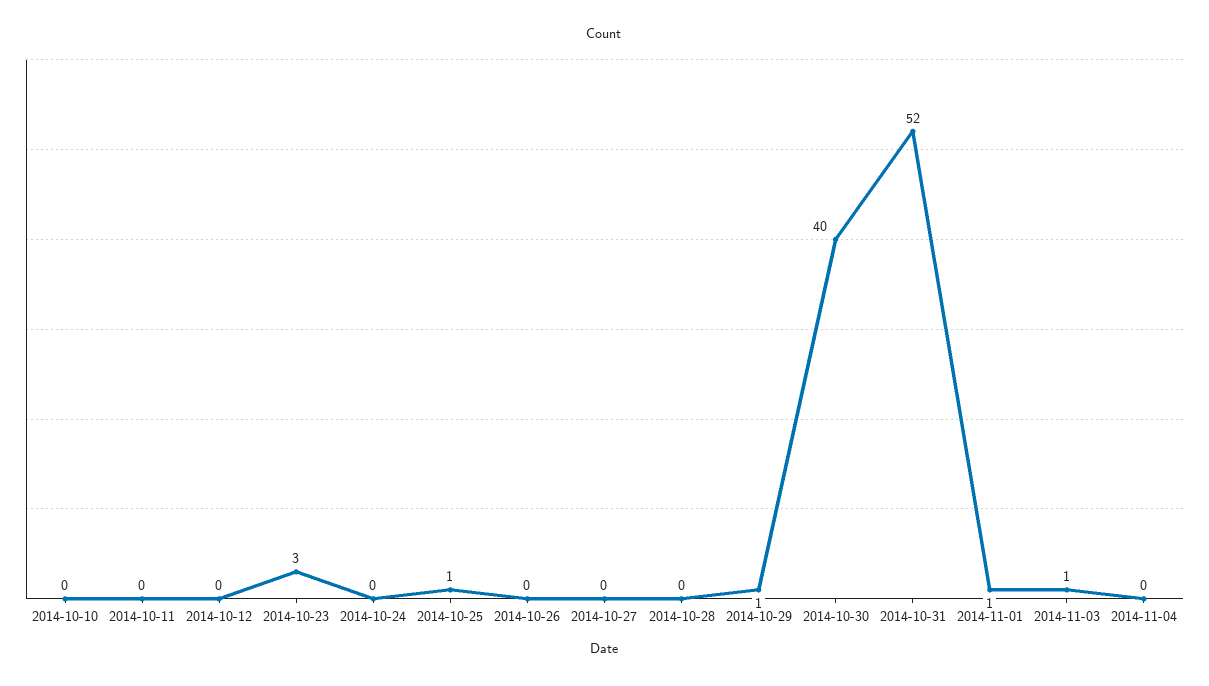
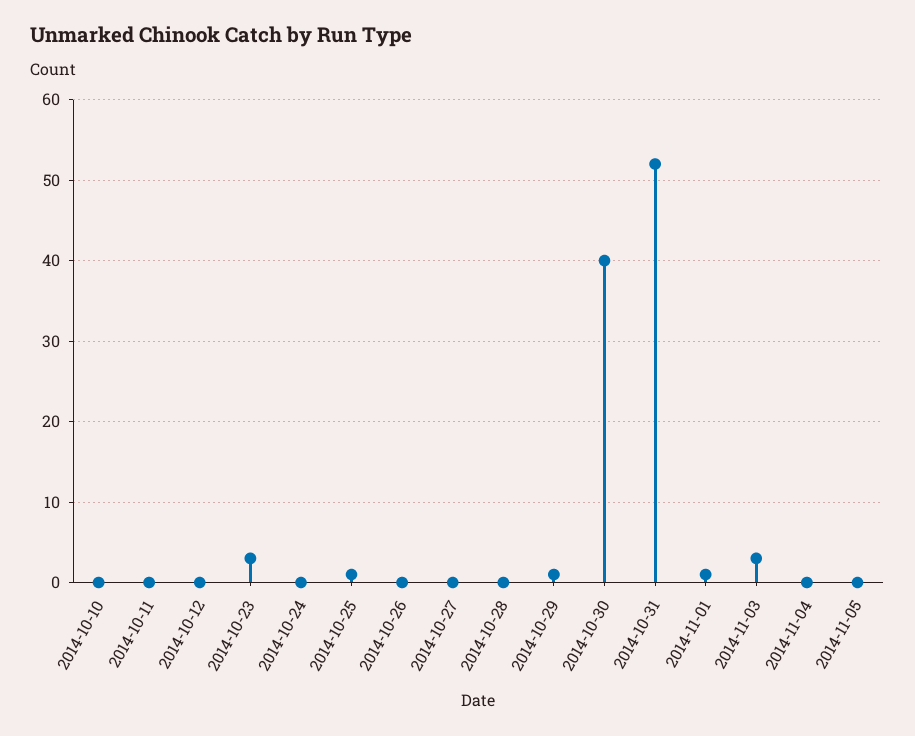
2014-11-03: 1 -> 3
2014-11-05: none -> 0

